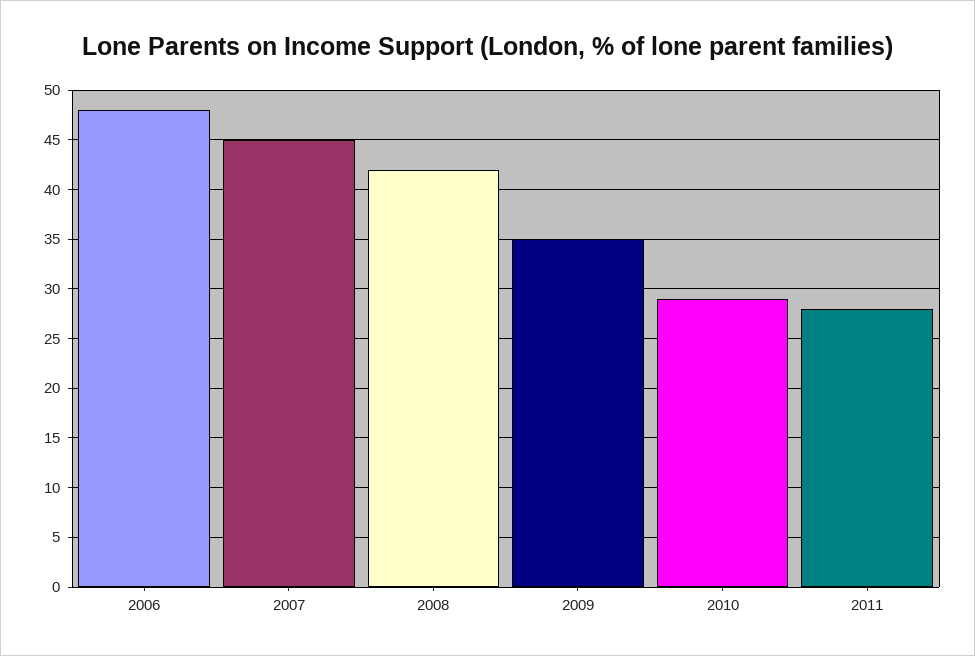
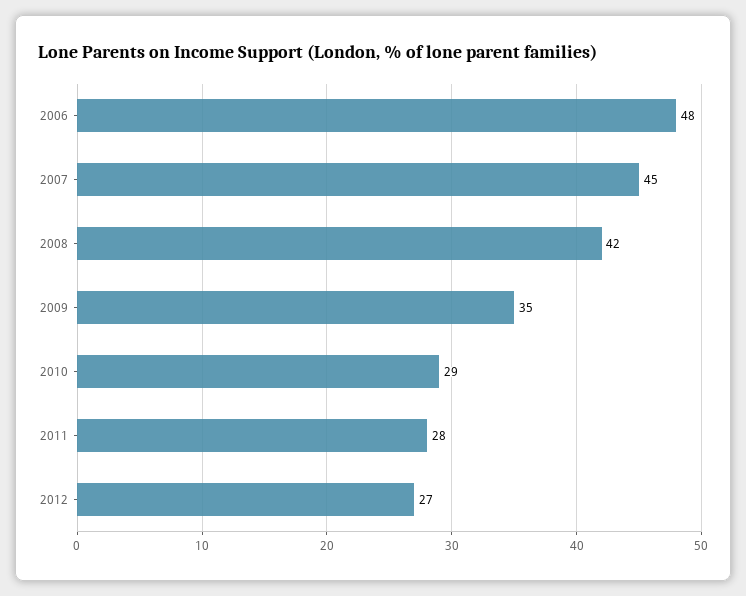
2012: none -> 27

